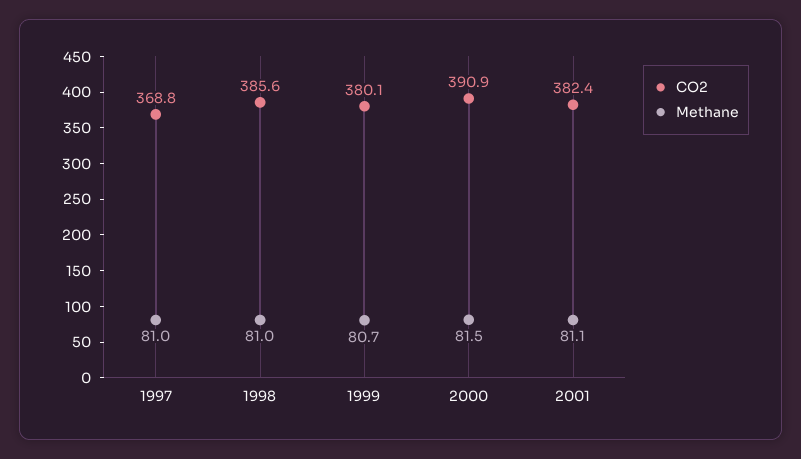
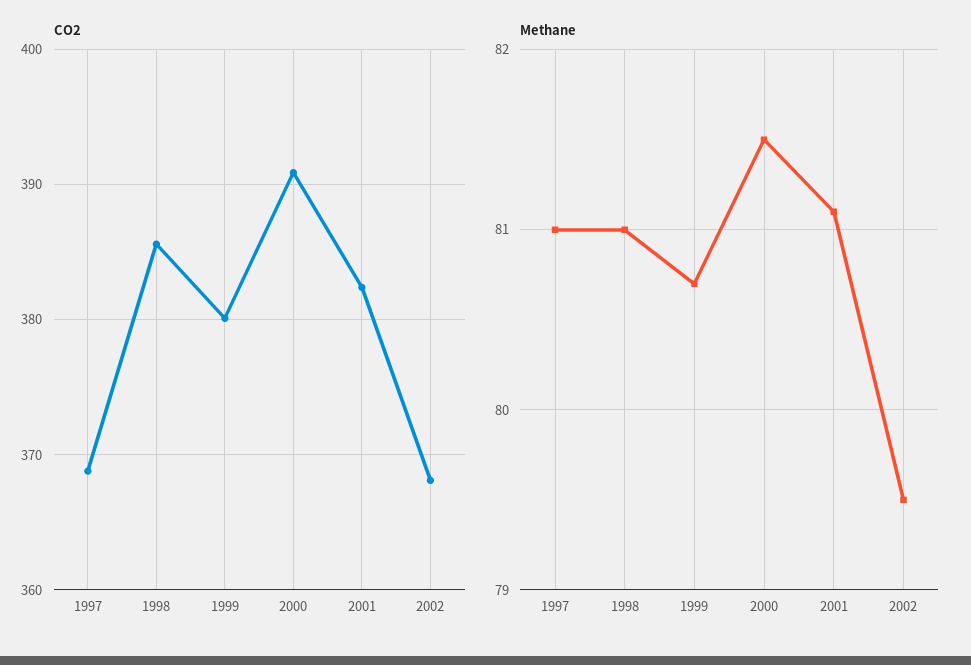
CO2, 2002: none -> 368
Methane, 2002: none -> 79.5

